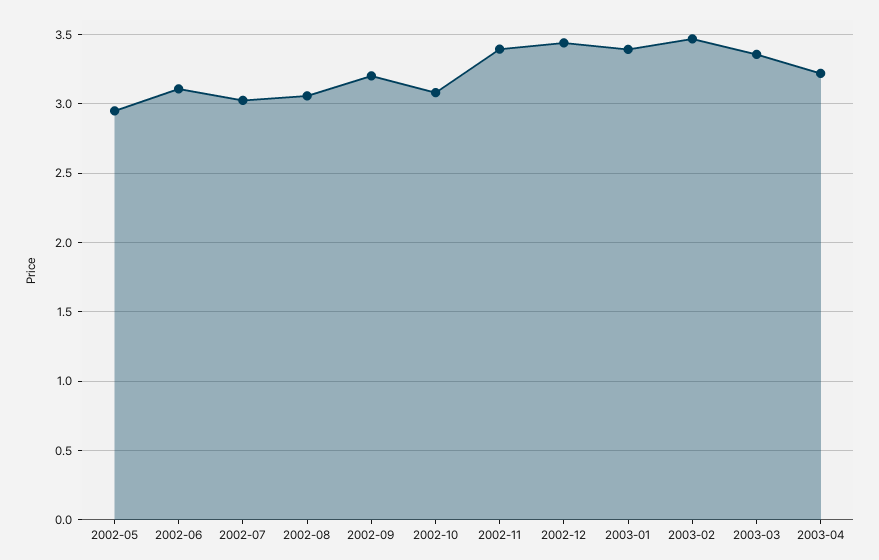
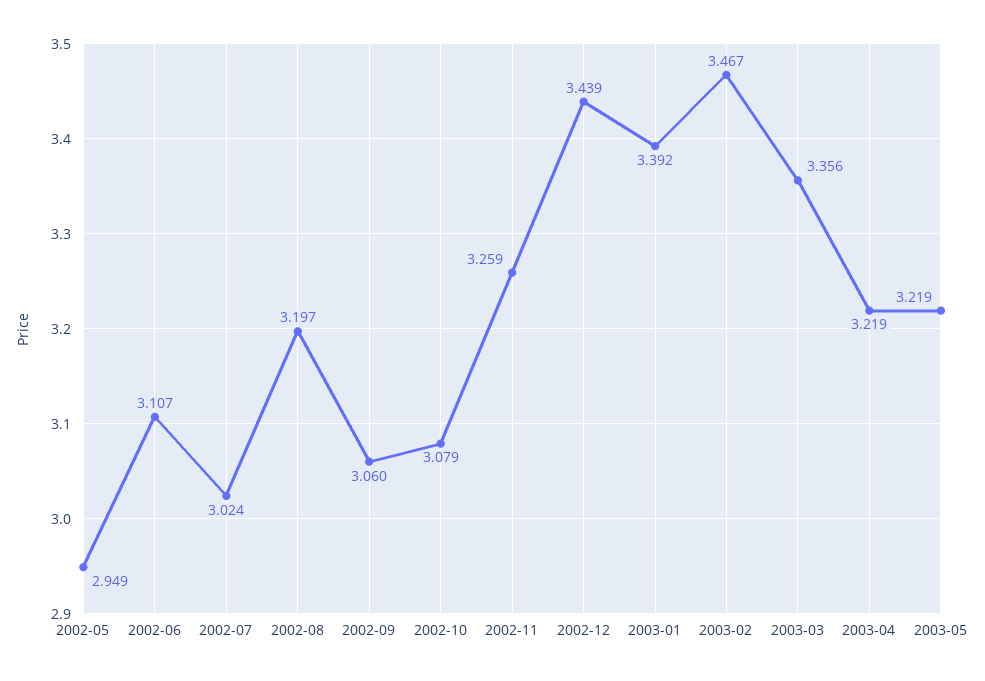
2002-08: 3.05 -> 3.197
2002-09: 3.2 -> 3.06
2002-11: 3.4 -> 3.259
2003-05: none -> 3.219

